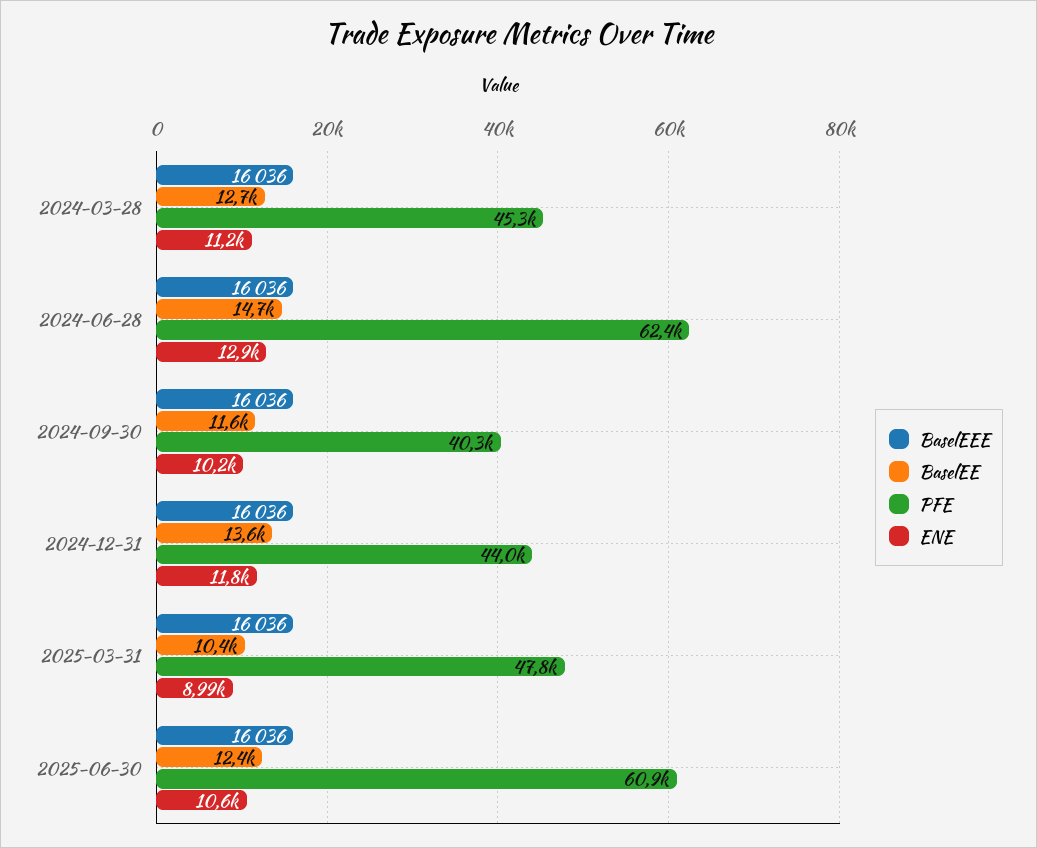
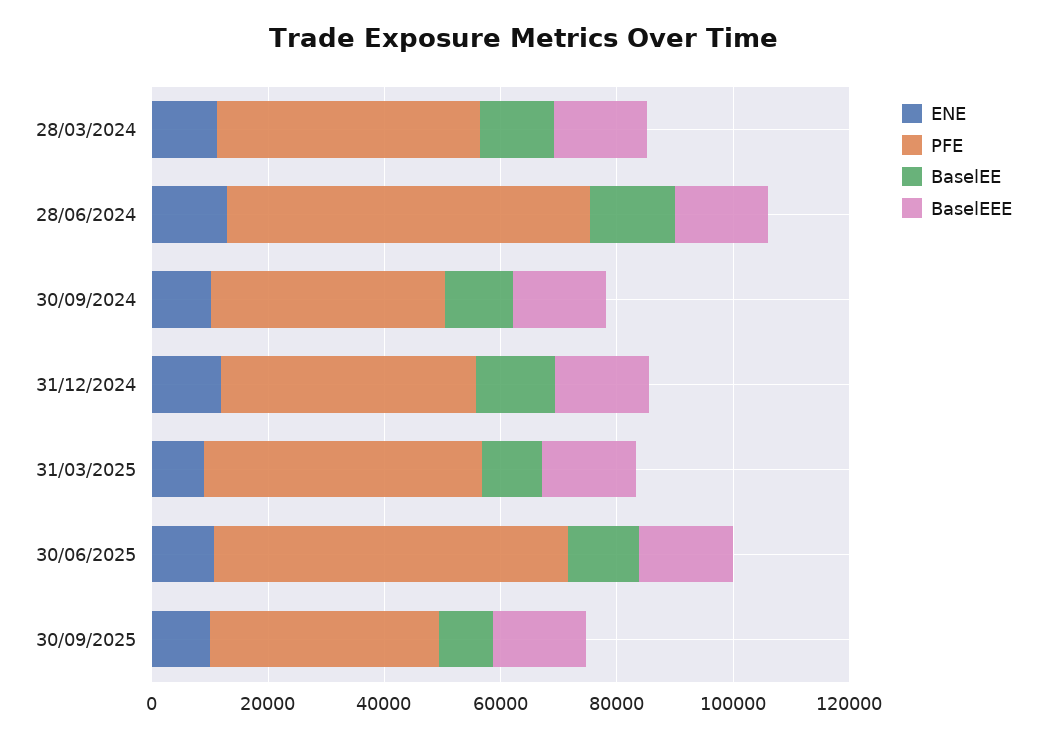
ENE, 30/09/2025: none -> 10000
PFE, 30/09/2025: none -> 40000
BaselEE, 30/09/2025: none -> 10000
BaselEEE, 30/09/2025: none -> 15000

